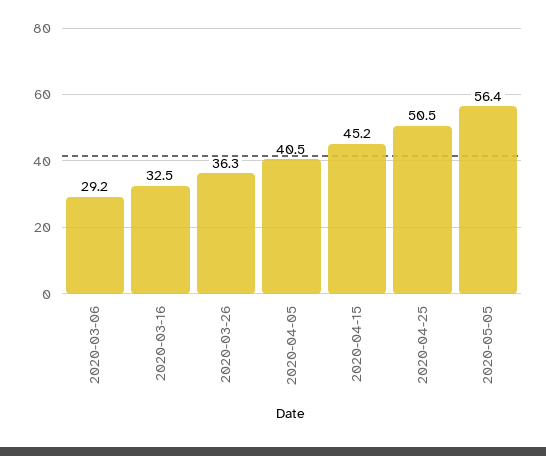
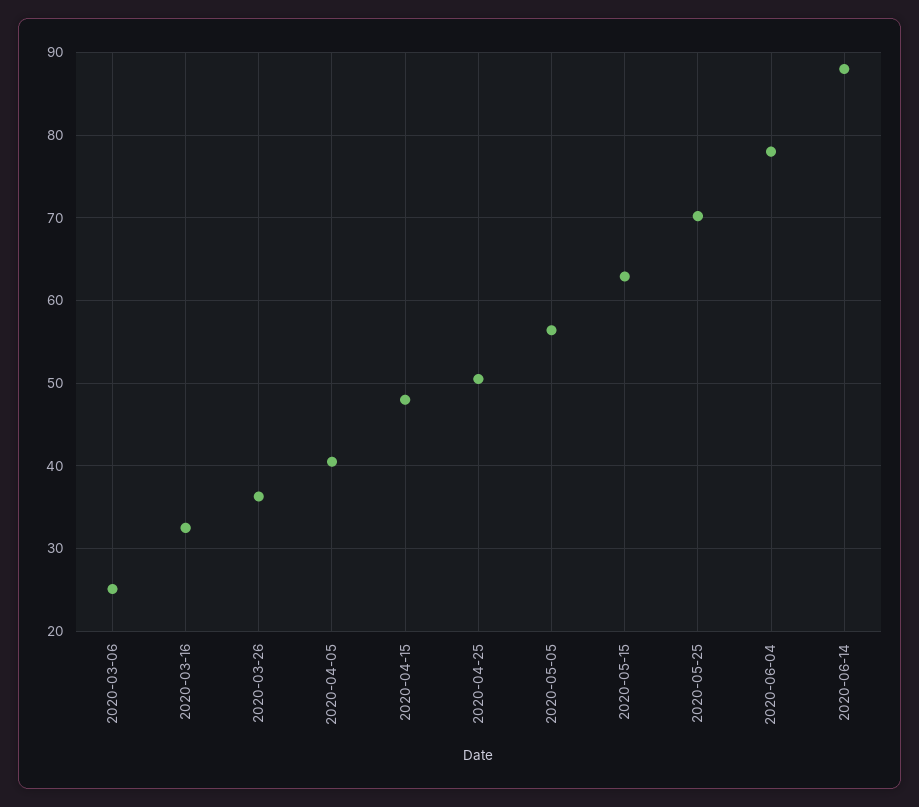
2020-03-06: 29.2 -> 25
2020-04-15: 45.2 -> 48
2020-05-15: none -> 63
2020-05-25: none -> 70
2020-06-04: none -> 78
2020-06-14: none -> 88

